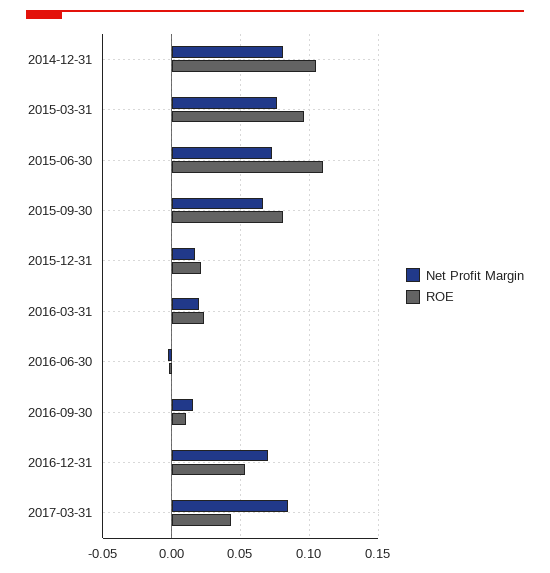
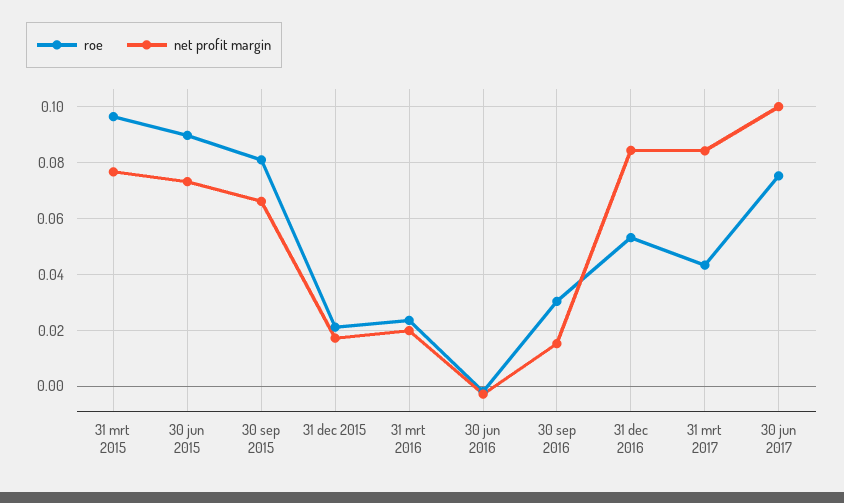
Net Profit Margin, 2014-12-31: 0.08 -> none
ROE, 2014-12-31: 0.105 -> none
ROE, 2015-06-30: 0.11 -> 0.09
ROE, 2016-09-30: 0.01 -> 0.03
Net Profit Margin, 2016-12-31: 0.07 -> 0.085
ROE, 30 jun 2017: none -> 0.075
Net Profit Margin, 30 jun 2017: none -> 0.1

